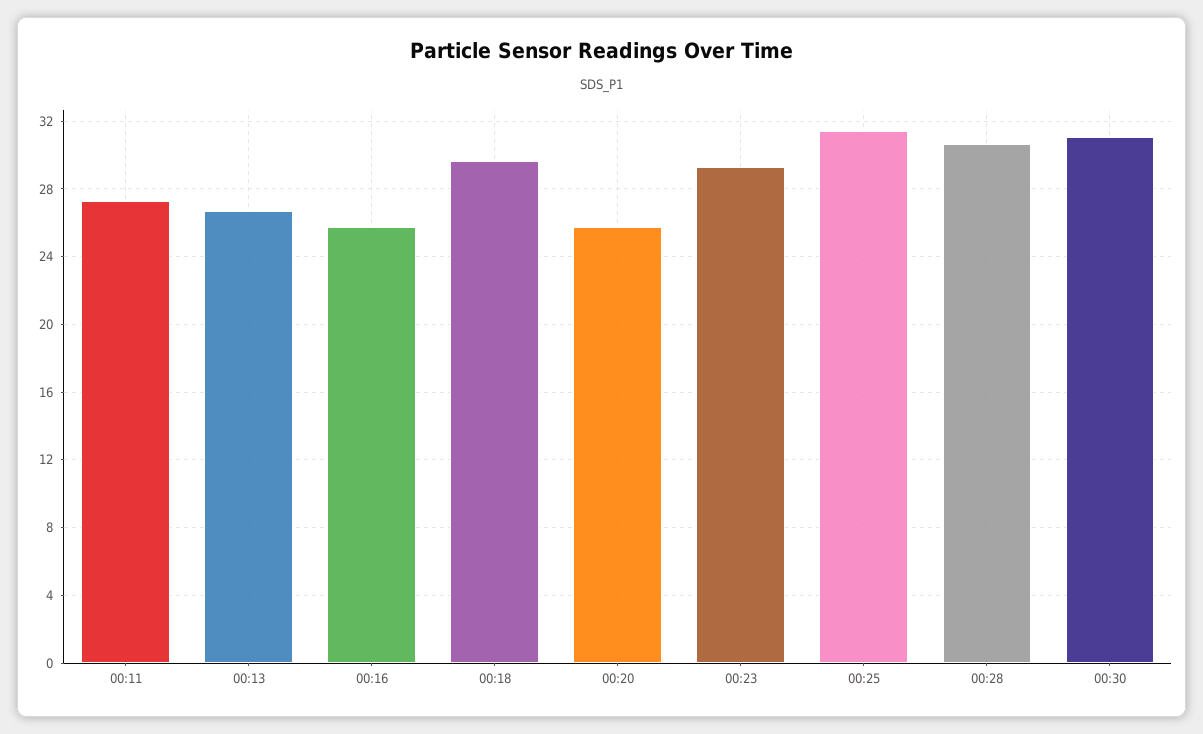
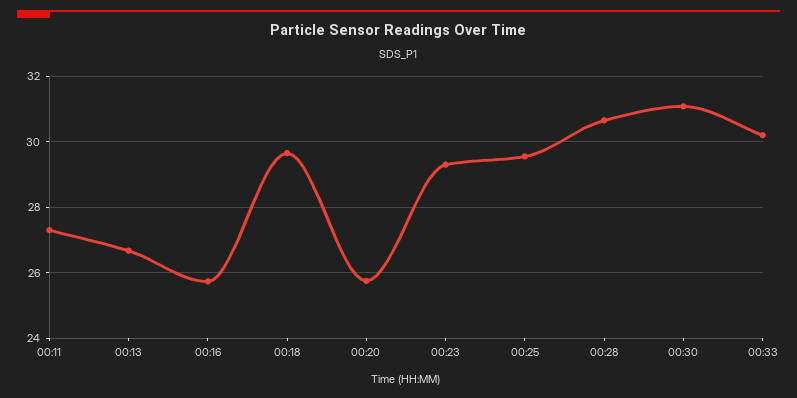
00:25: 31.5 -> 29.6
00:33: none -> 30.2

